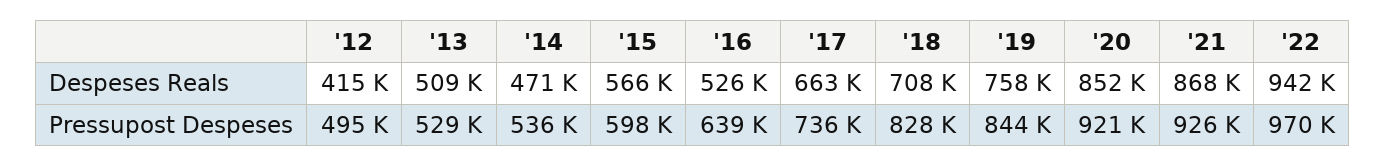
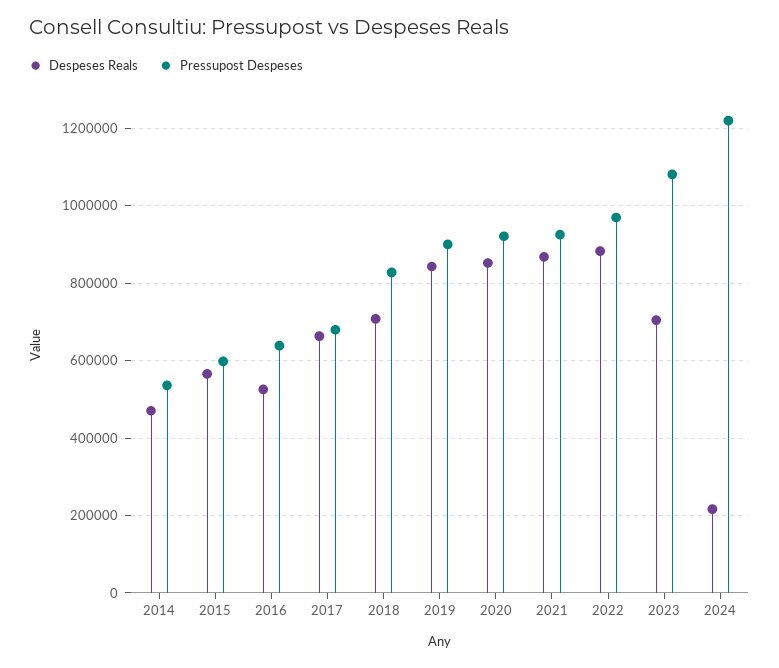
Despeses Reals, '12: 415000 -> none
Despeses Reals, '13: 509000 -> none
Despeses Reals, '19: 758000 -> 840000
Despeses Reals, '22: 942000 -> 880000
Pressupost Despeses, '12: 495000 -> none
Pressupost Despeses, '13: 529000 -> none
Pressupost Despeses, '17: 736000 -> 680000
Pressupost Despeses, '19: 844000 -> 900000
Despeses Reals, 2023: none -> 700000
Pressupost Despeses, 2023: none -> 1080000
Despeses Reals, 2024: none -> 220000
Pressupost Despeses, 2024: none -> 1220000

